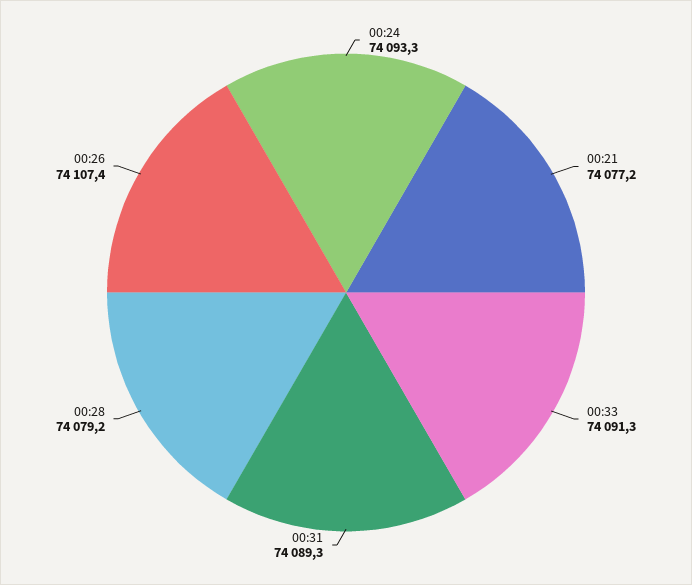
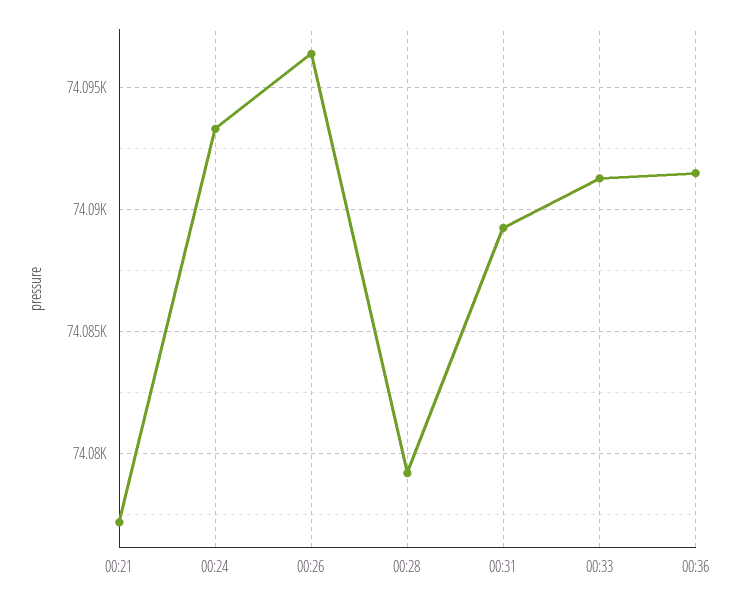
00:26: 74107.4 -> 74096.5
00:36: none -> 74091.5

